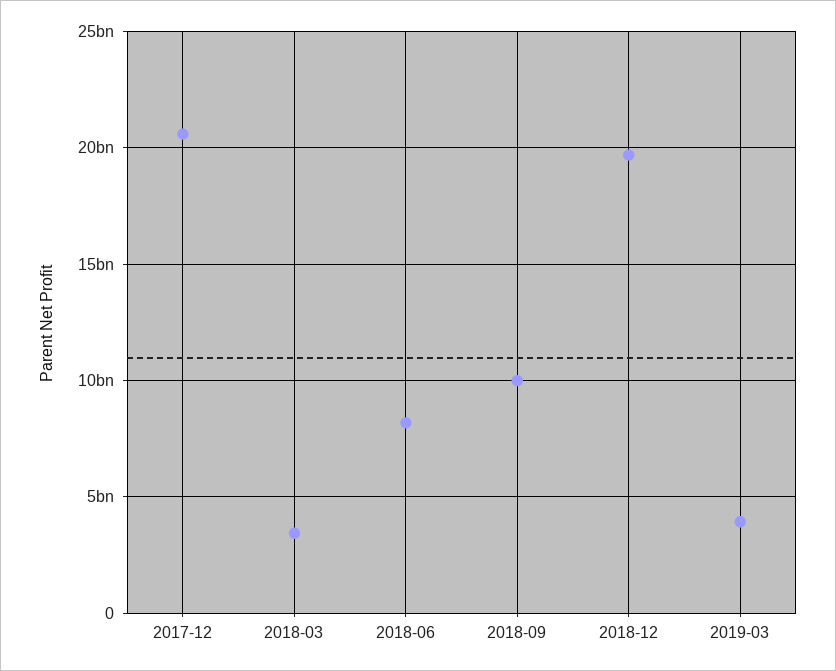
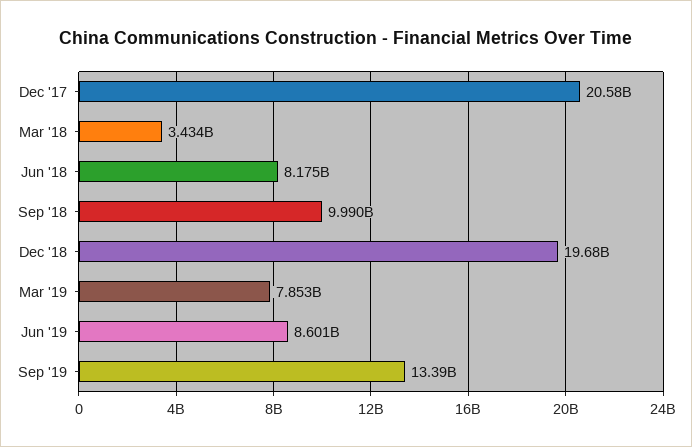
2019-03: 4000000000 -> 7853000000
Jun '19: none -> 8601000000
Sep '19: none -> 13390000000

